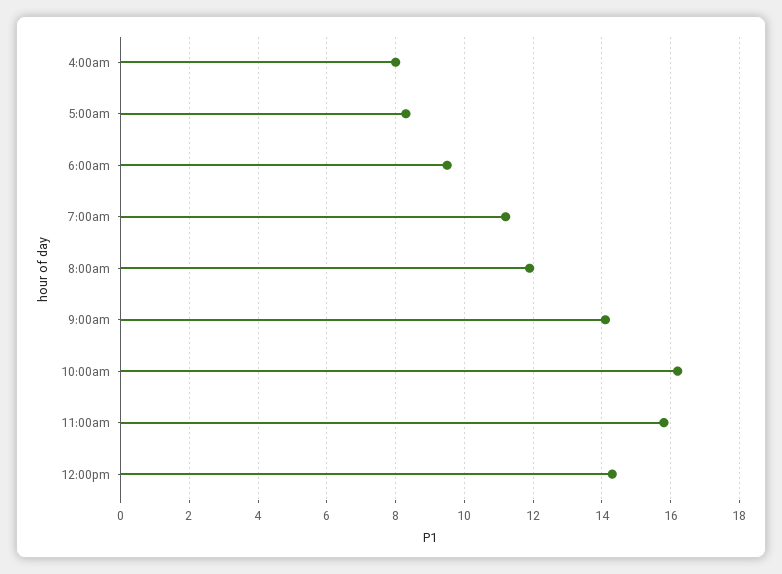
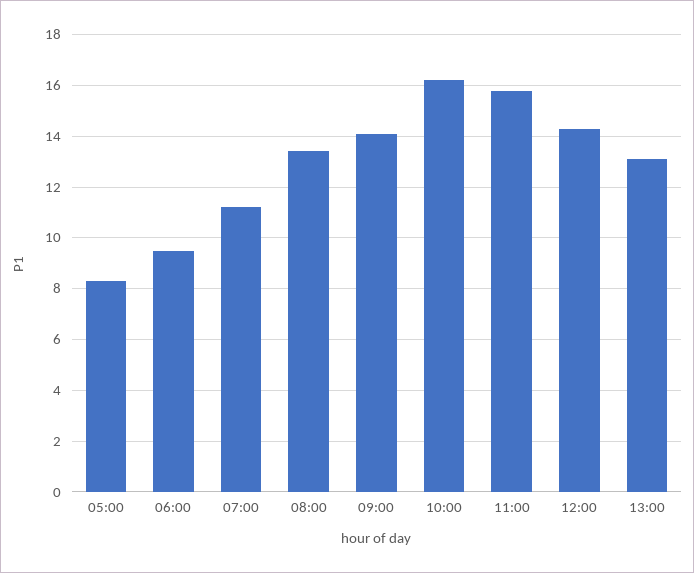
4:00am: 8 -> none
8:00am: 12 -> 13.5
13:00: none -> 13

